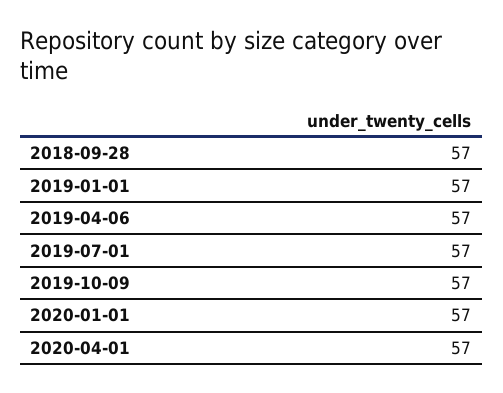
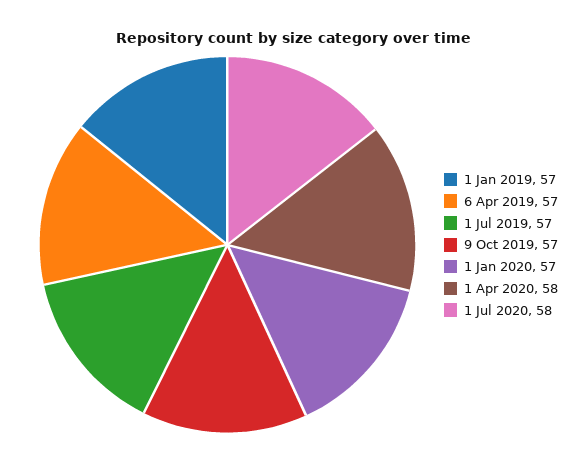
2018-09-28: 57 -> none
2020-04-01: 57 -> 58
1 Jul 2020: none -> 58

